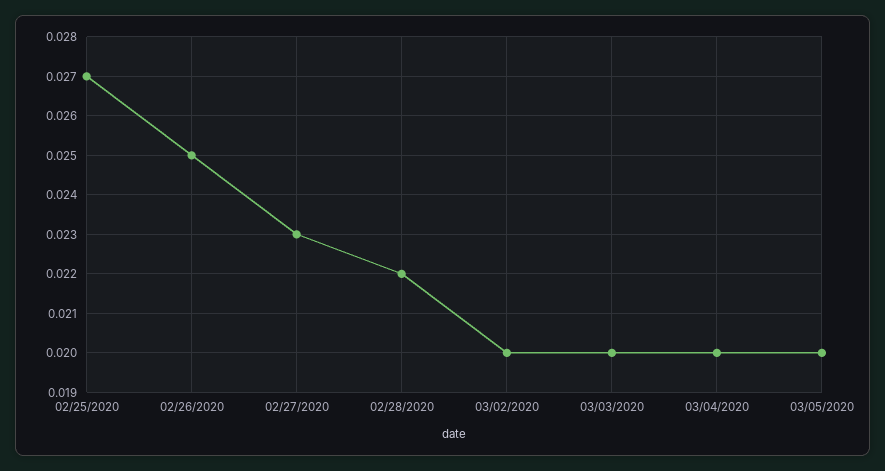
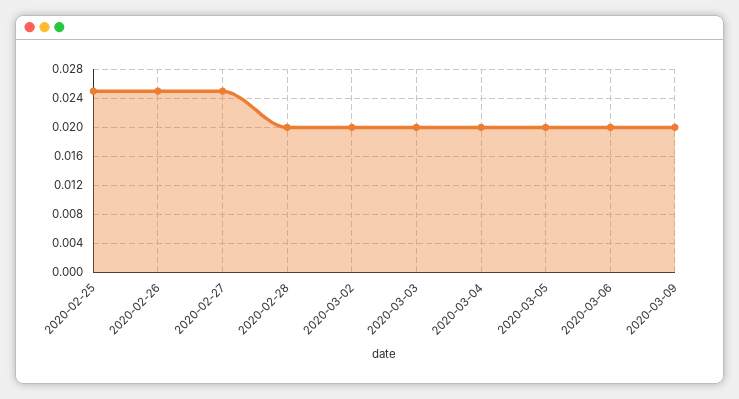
02/25/2020: 0.027 -> 0.025
02/27/2020: 0.023 -> 0.025
02/28/2020: 0.022 -> 0.02
2020-03-06: none -> 0.02
2020-03-09: none -> 0.02

